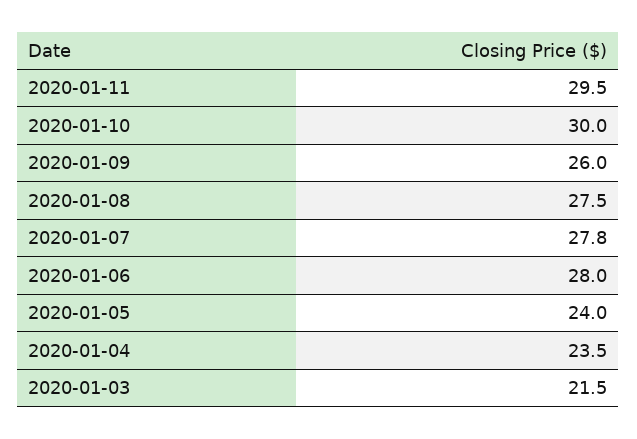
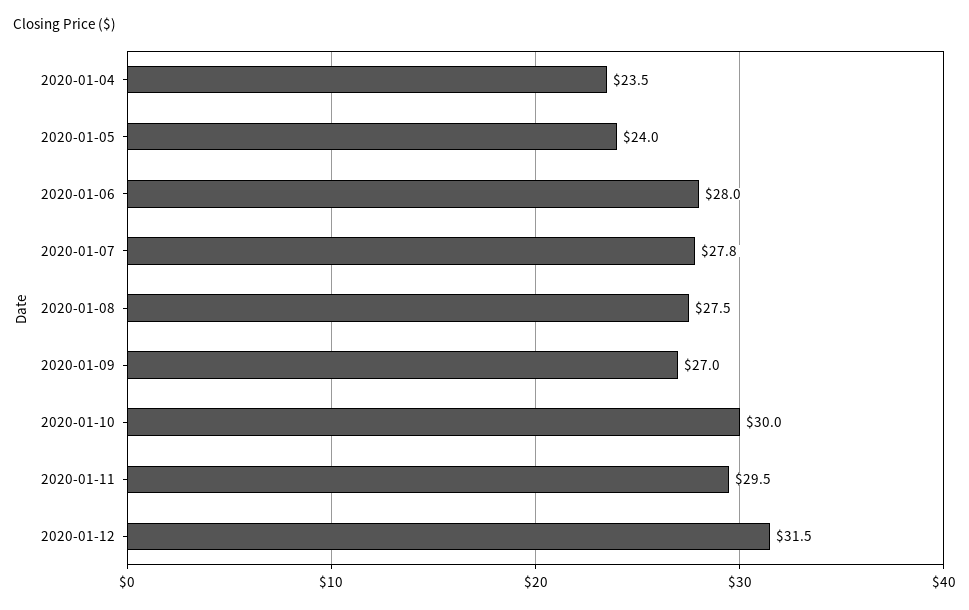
2020-01-09: 26 -> 27
2020-01-03: 21.5 -> none
2020-01-12: none -> 31.5

